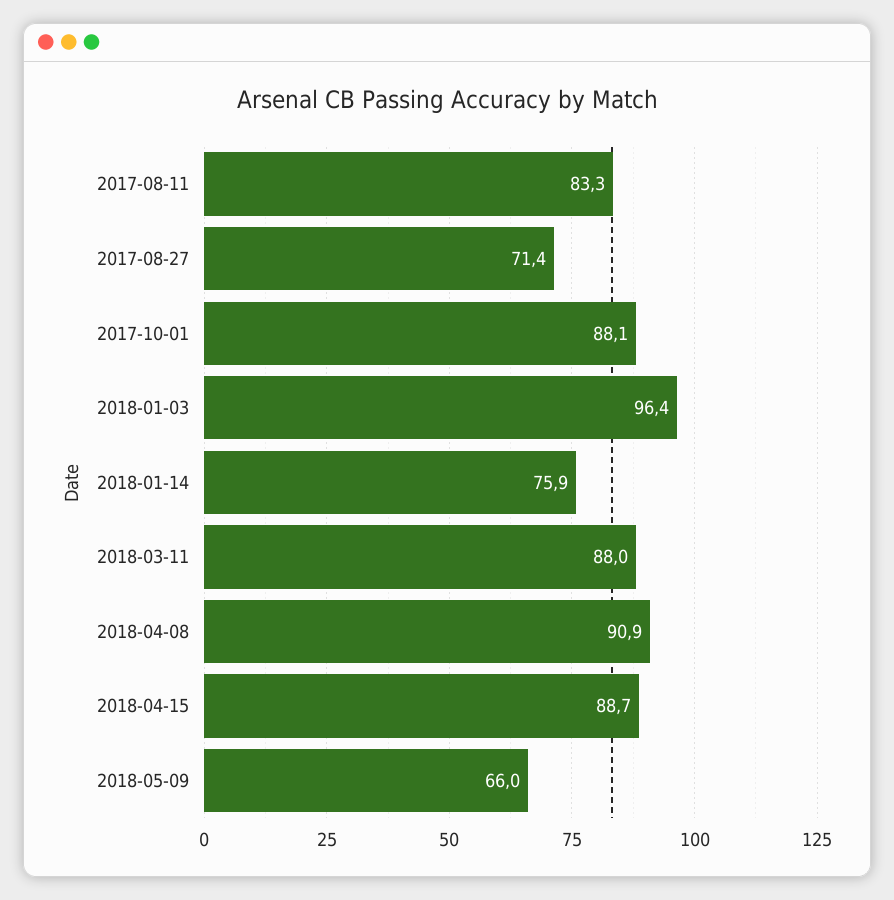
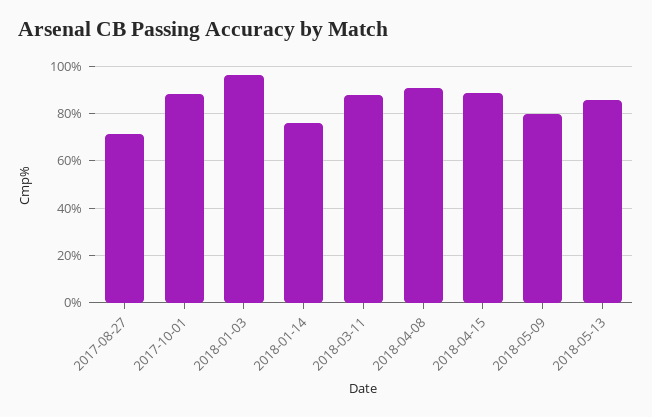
2017-08-11: 83.3 -> none
2018-05-09: 66 -> 80
2018-05-13: none -> 85

